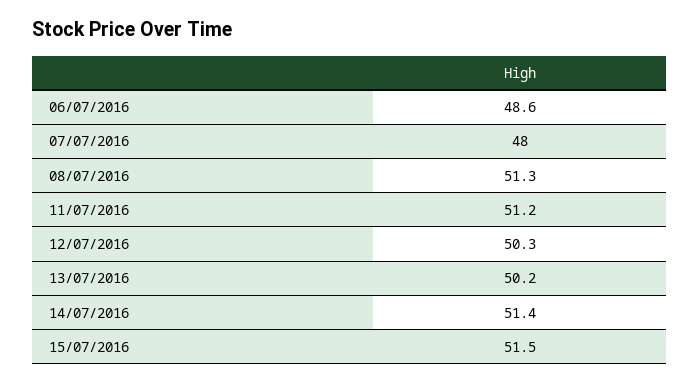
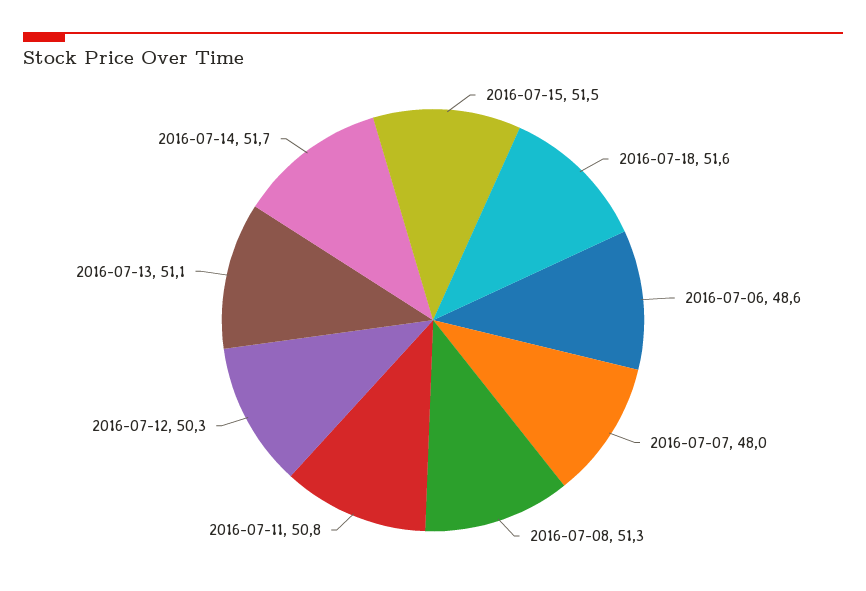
11/07/2016: 51.2 -> 50.8
13/07/2016: 50.2 -> 51.1
14/07/2016: 51.4 -> 51.7
2016-07-18: none -> 51.6

